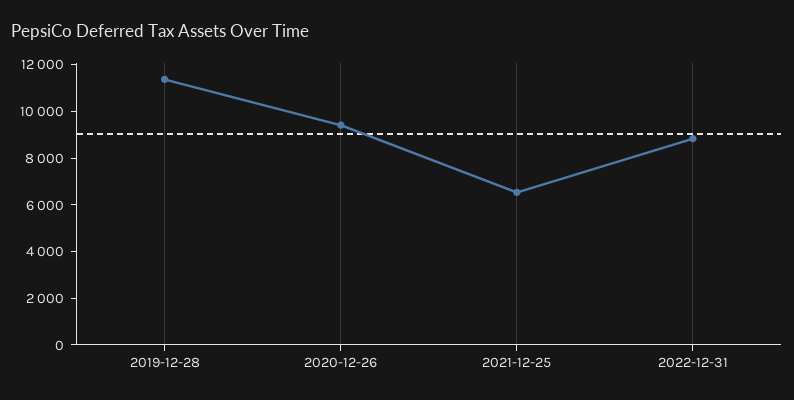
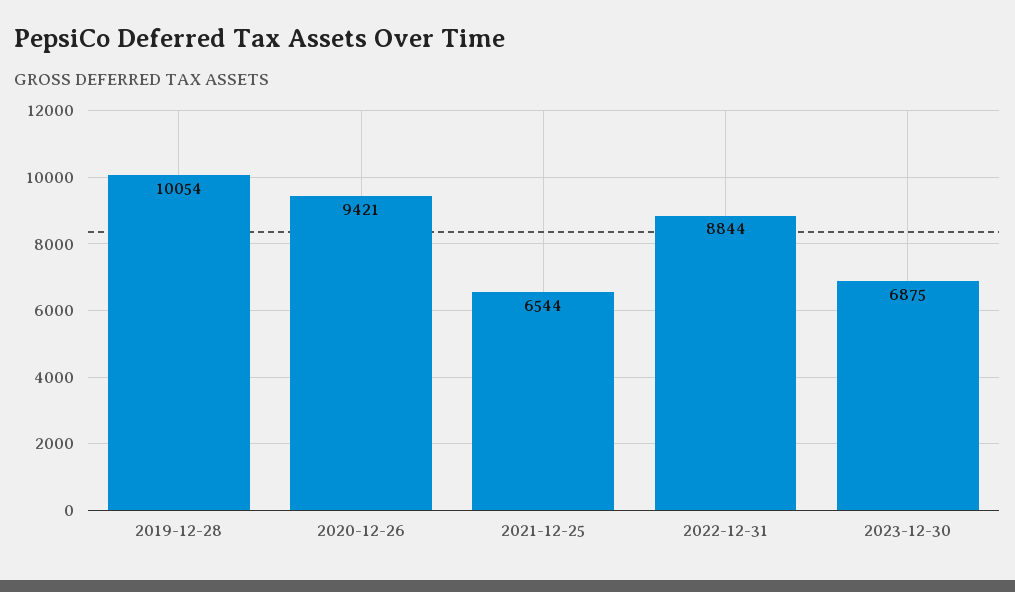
2019-12-28: 11500 -> 10054
2023-12-30: none -> 6875

